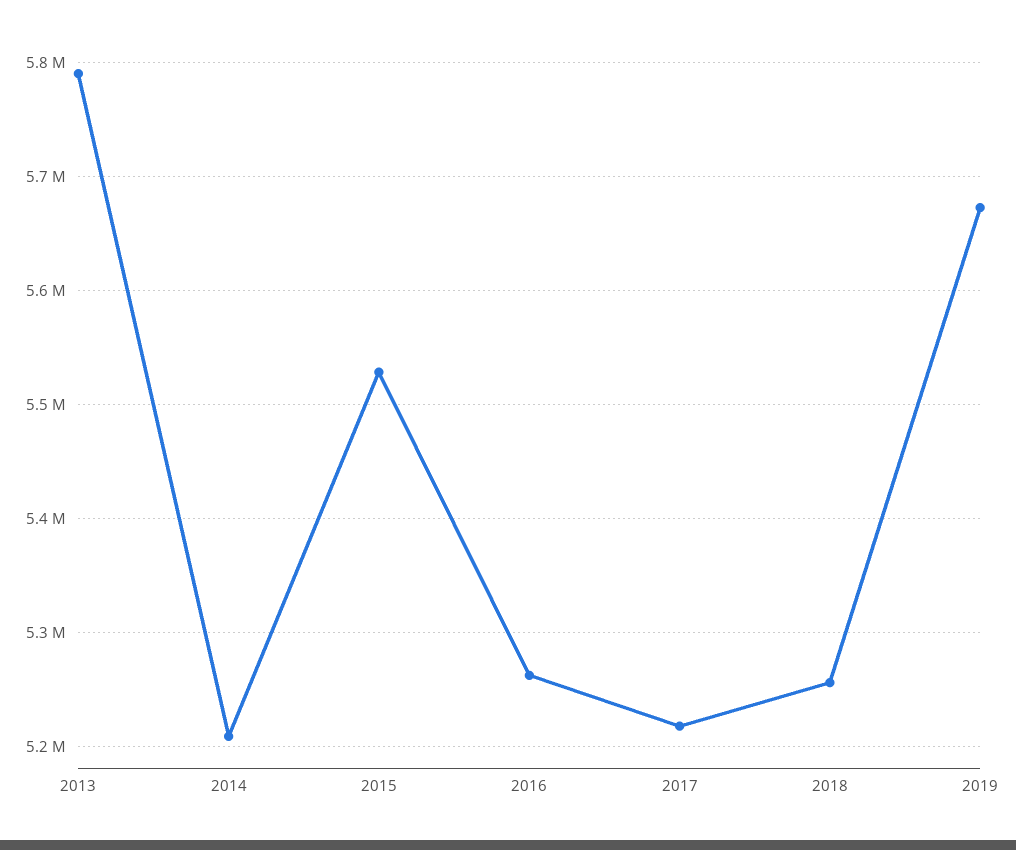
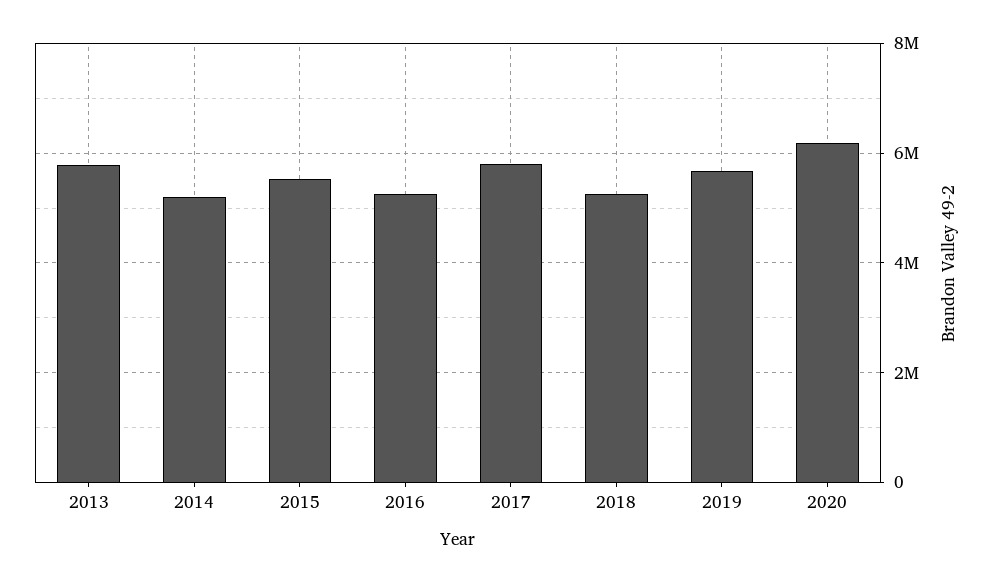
2017: 5220000 -> 5800000
2020: none -> 6200000

